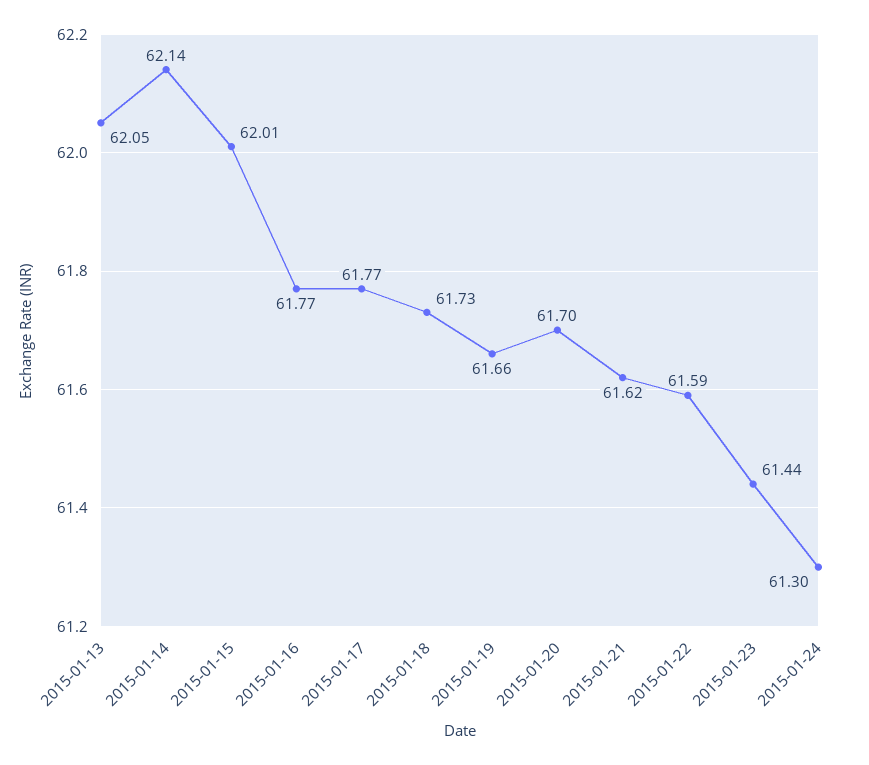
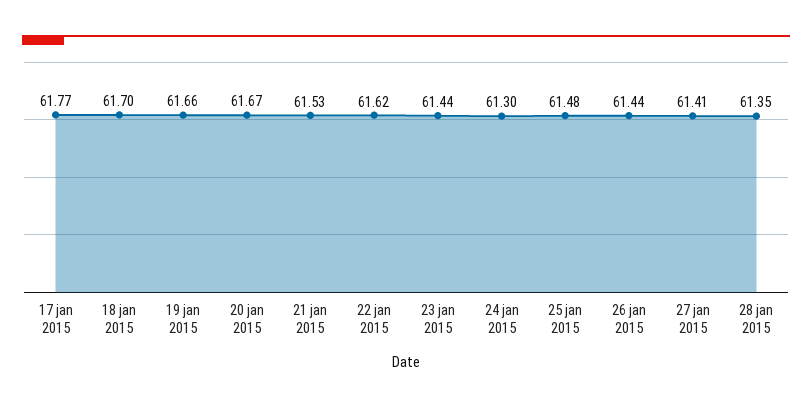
2015-01-13: 62.05 -> none
2015-01-14: 62.14 -> none
2015-01-15: 62.01 -> none
2015-01-16: 61.77 -> none
2015-01-18: 61.73 -> 61.7
2015-01-20: 61.7 -> 61.67
2015-01-21: 61.62 -> 61.53
2015-01-22: 61.59 -> 61.62
25 jan 2015: none -> 61.48
26 jan 2015: none -> 61.44
27 jan 2015: none -> 61.41
28 jan 2015: none -> 61.35

